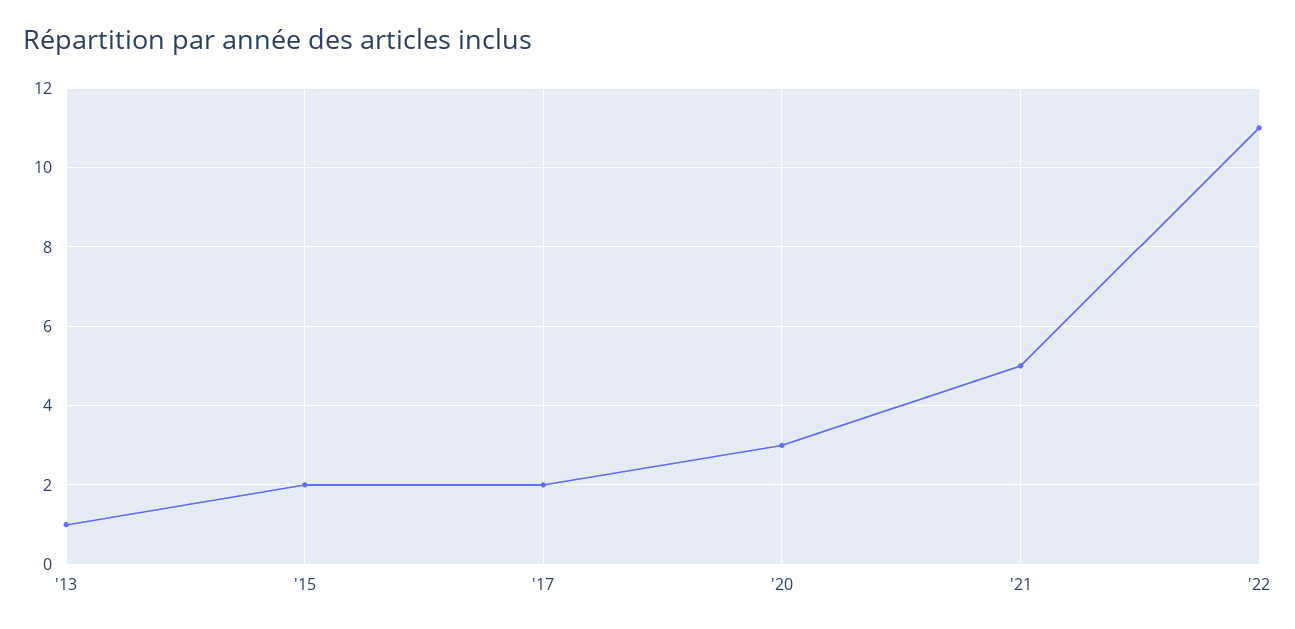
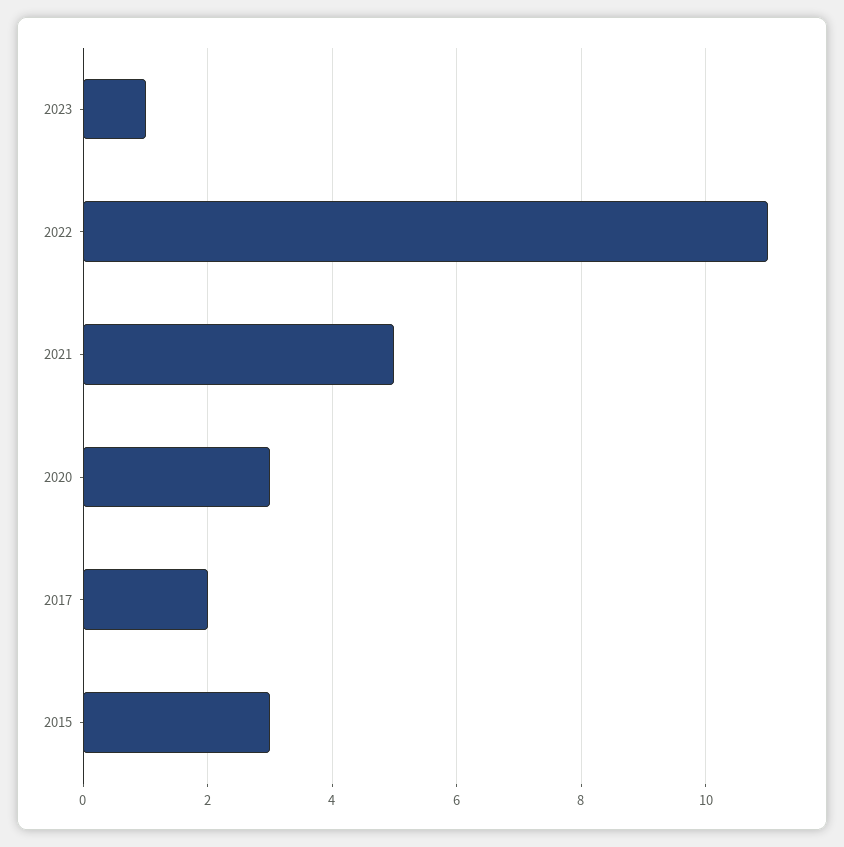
'13: 1 -> none
'15: 2 -> 3
2023: none -> 1

